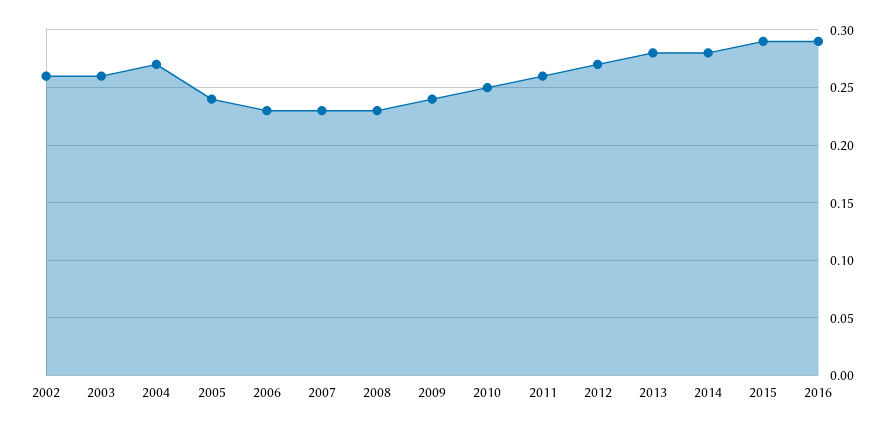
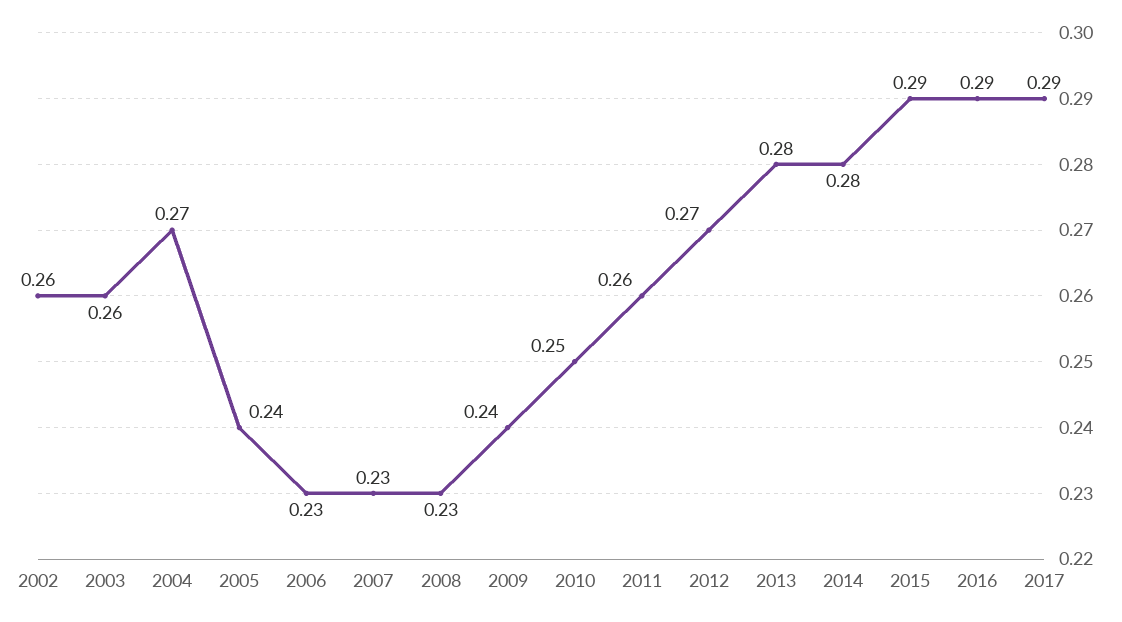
2017: none -> 0.29

